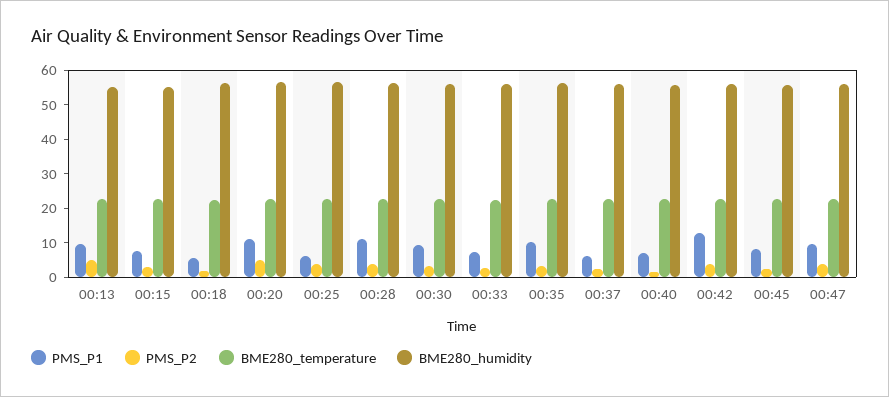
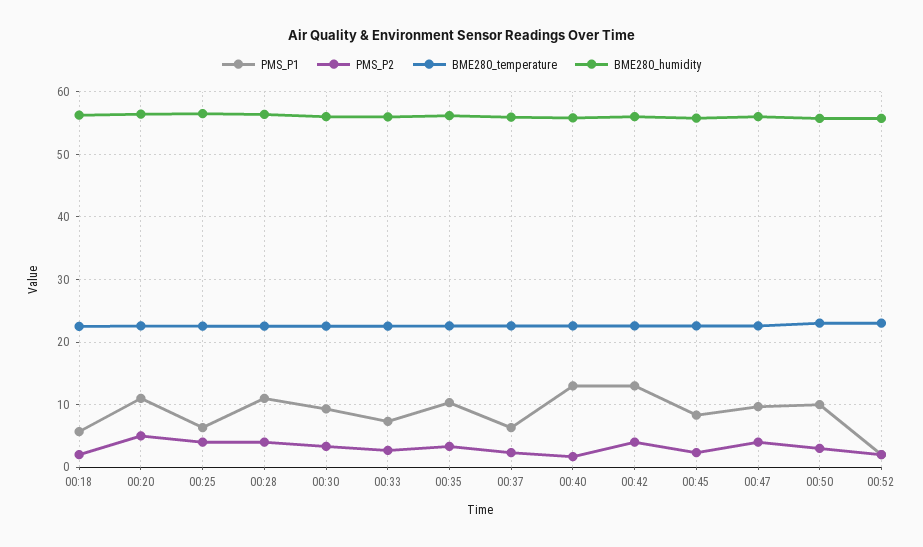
PMS_P1, 00:13: 10 -> none
PMS_P2, 00:13: 5 -> none
BME280_temperature, 00:13: 22.5 -> none
BME280_humidity, 00:13: 55 -> none
PMS_P1, 00:15: 7.5 -> none
PMS_P2, 00:15: 2.5 -> none
BME280_temperature, 00:15: 22.5 -> none
BME280_humidity, 00:15: 55 -> none
PMS_P1, 00:40: 7.5 -> 13
PMS_P1, 00:50: none -> 10
PMS_P2, 00:50: none -> 3
BME280_temperature, 00:50: none -> 23
BME280_humidity, 00:50: none -> 56
PMS_P1, 00:52: none -> 2
PMS_P2, 00:52: none -> 2
BME280_temperature, 00:52: none -> 23
BME280_humidity, 00:52: none -> 56

